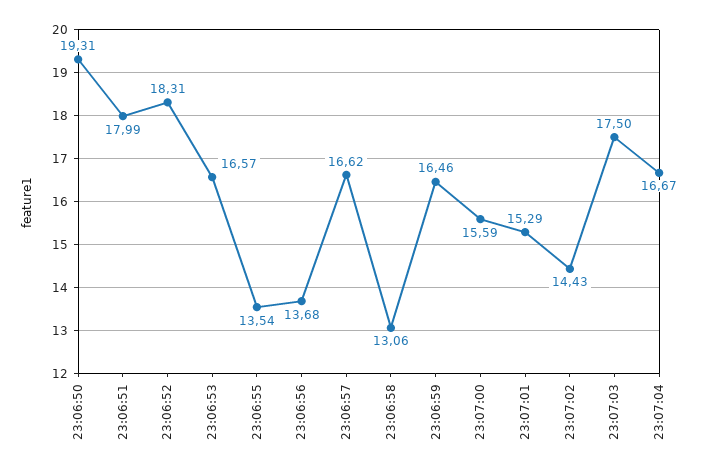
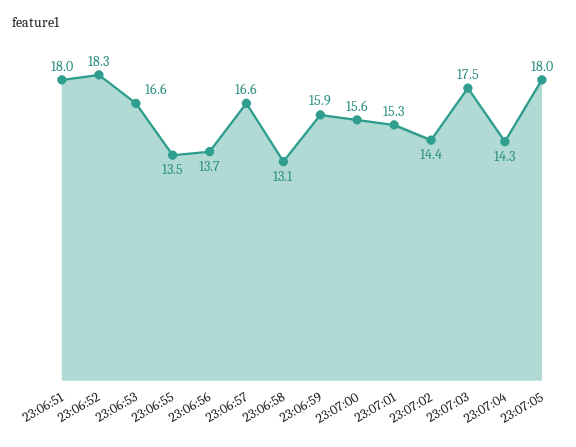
23:06:50: 19.31 -> none
23:06:59: 16.46 -> 15.9
23:07:04: 16.67 -> 14.3
23:07:05: none -> 18

